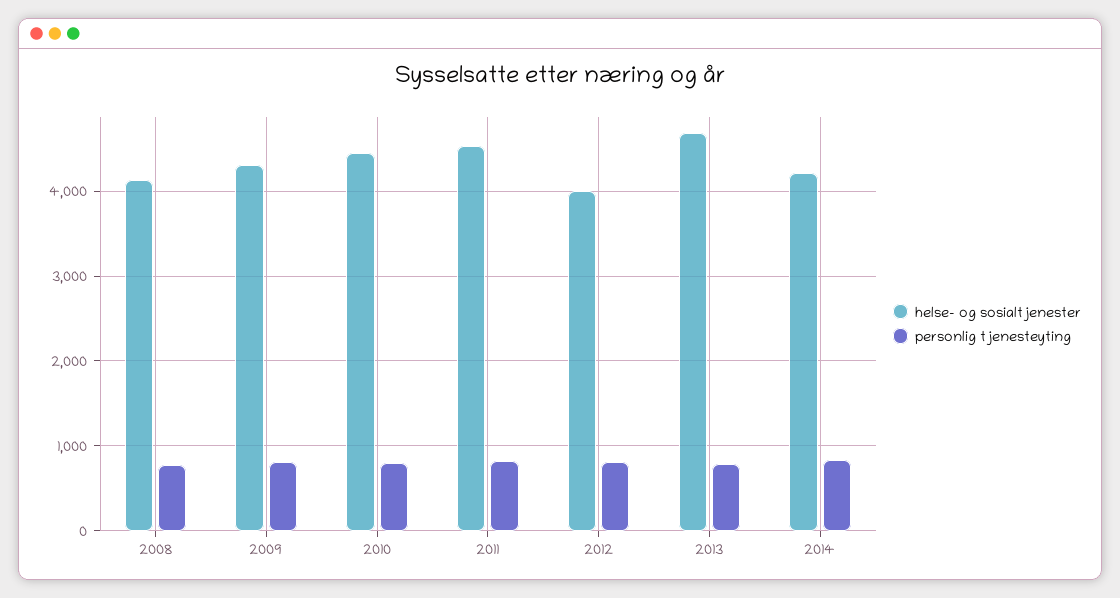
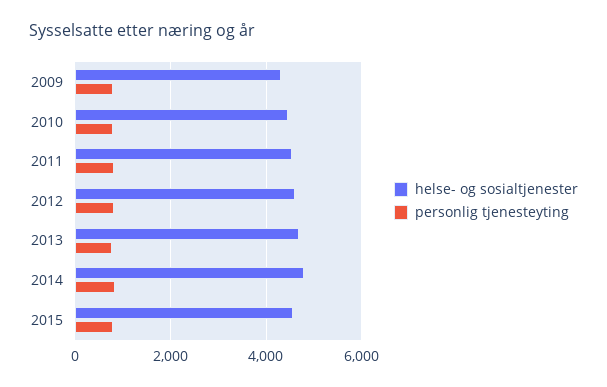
helse- og sosialtjenester, 2008: 4100 -> none
personlig tjenesteyting, 2008: 800 -> none
helse- og sosialtjenester, 2012: 4000 -> 4600
helse- og sosialtjenester, 2014: 4200 -> 4800
helse- og sosialtjenester, 2015: none -> 4600
personlig tjenesteyting, 2015: none -> 800

